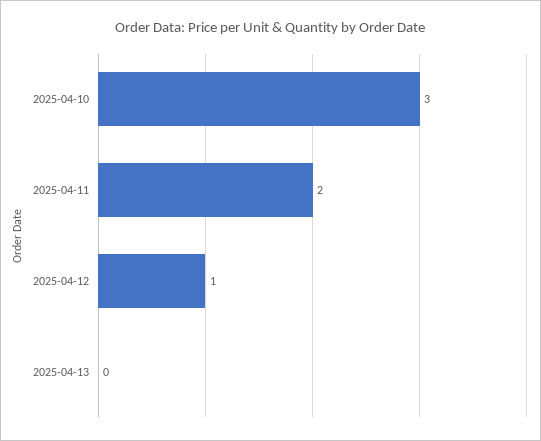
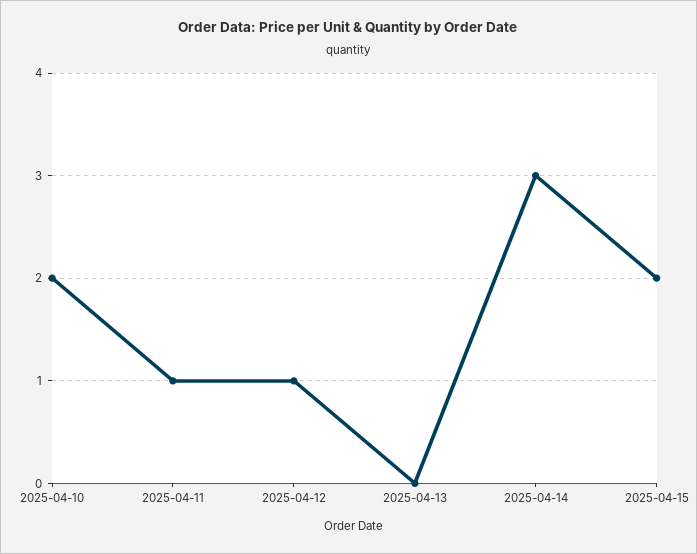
2025-04-10: 3 -> 2
2025-04-11: 2 -> 1
2025-04-14: none -> 3
2025-04-15: none -> 2

